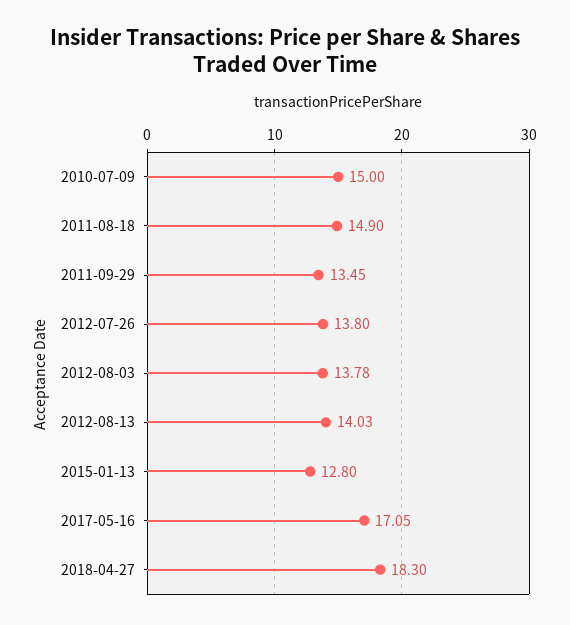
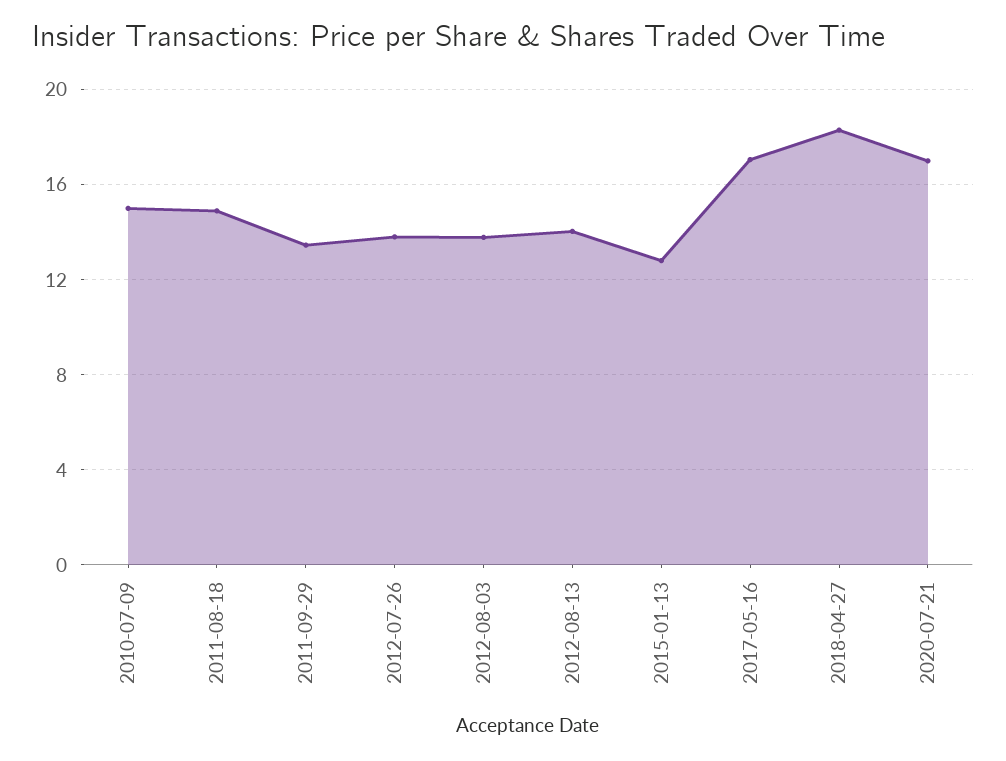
2020-07-21: none -> 17

